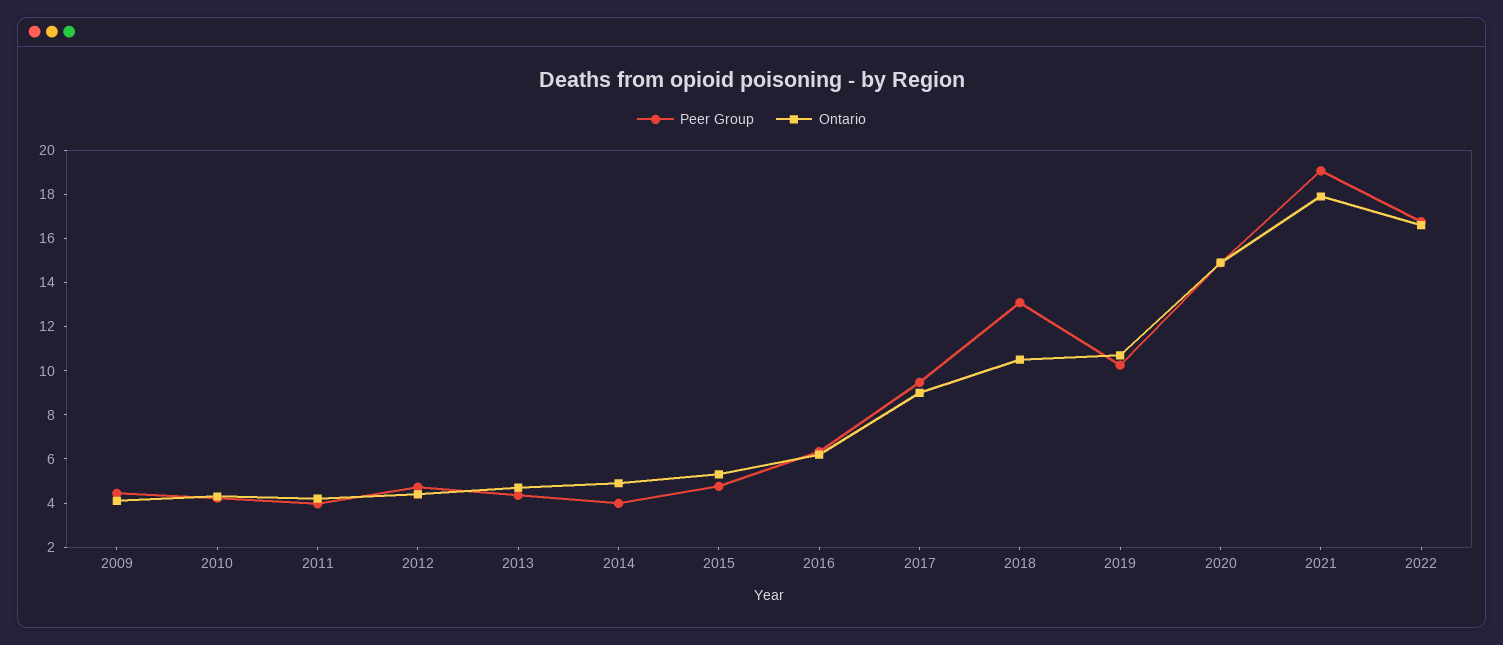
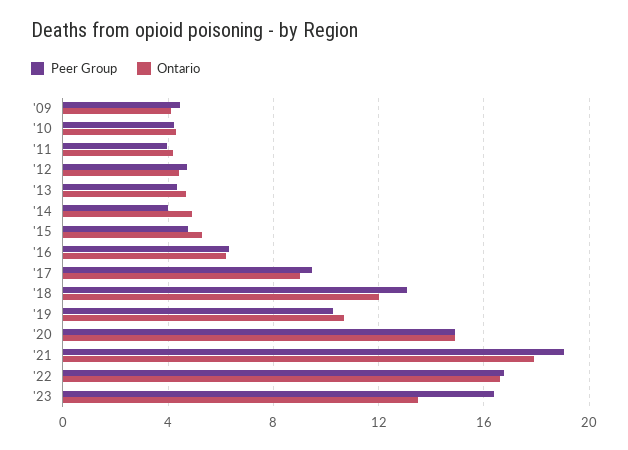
Ontario, 2018: 10.5 -> 12
Peer Group, '23: none -> 16.5
Ontario, '23: none -> 13.5

